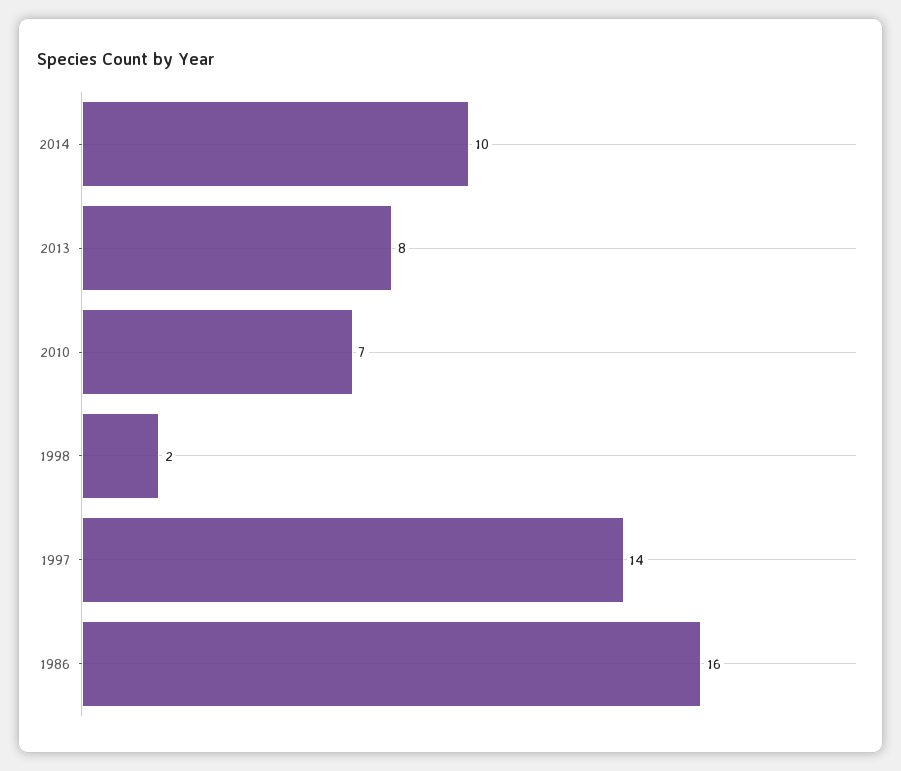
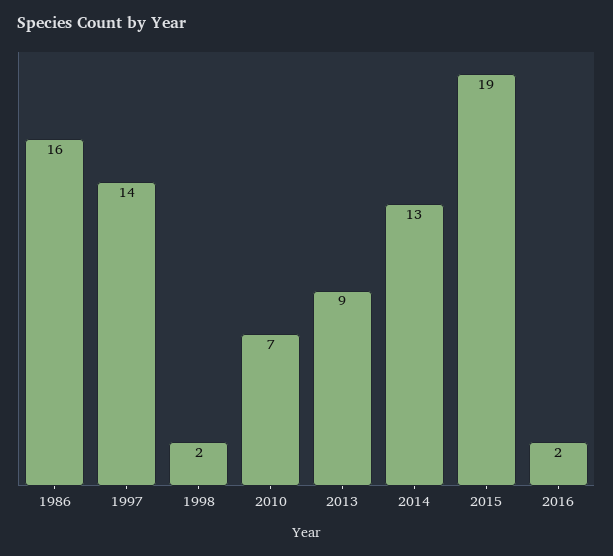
2014: 10 -> 13
2013: 8 -> 9
2015: none -> 19
2016: none -> 2

